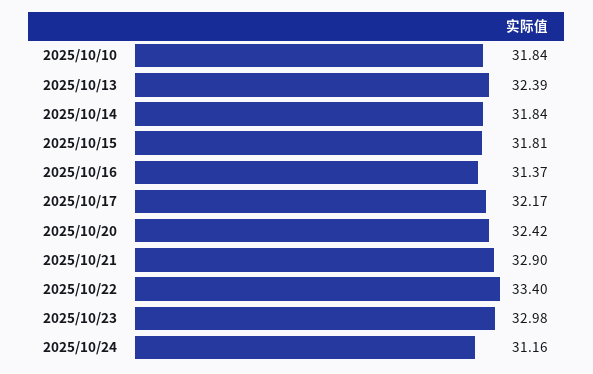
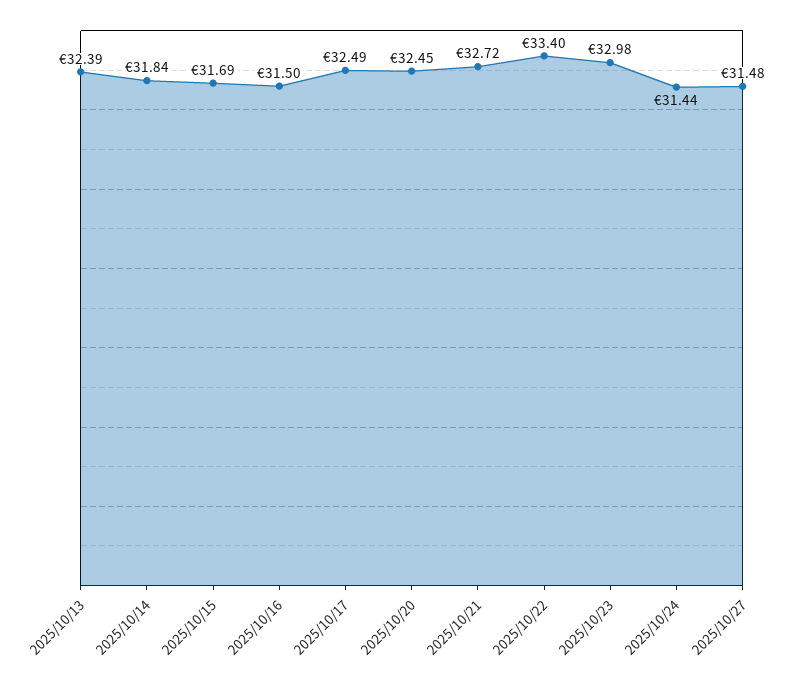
2025/10/10: 31.84 -> none
2025/10/15: 31.81 -> 31.69
2025/10/16: 31.37 -> 31.5
2025/10/17: 32.17 -> 32.49
2025/10/20: 32.42 -> 32.45
2025/10/21: 32.9 -> 32.72
2025/10/24: 31.16 -> 31.44
2025/10/27: none -> 31.48

